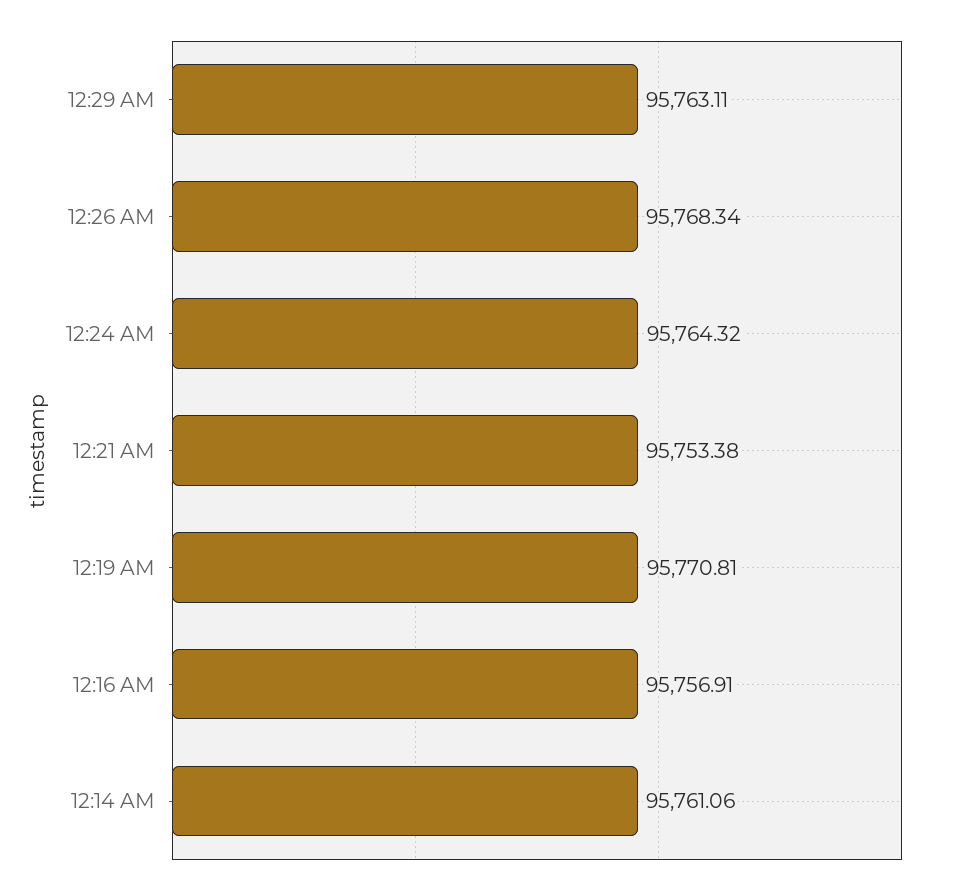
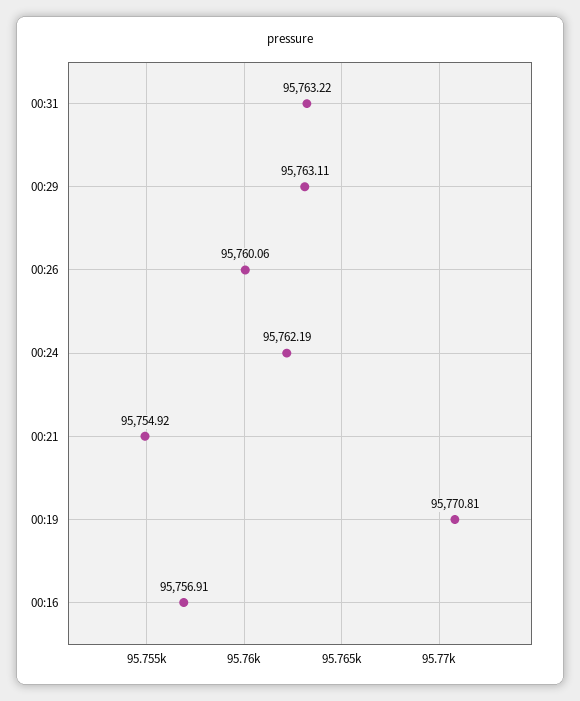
12:26 AM: 95768.34 -> 95760.06
12:24 AM: 95764.32 -> 95762.19
12:21 AM: 95753.38 -> 95754.92
12:14 AM: 95761.06 -> none
00:31: none -> 95763.22

